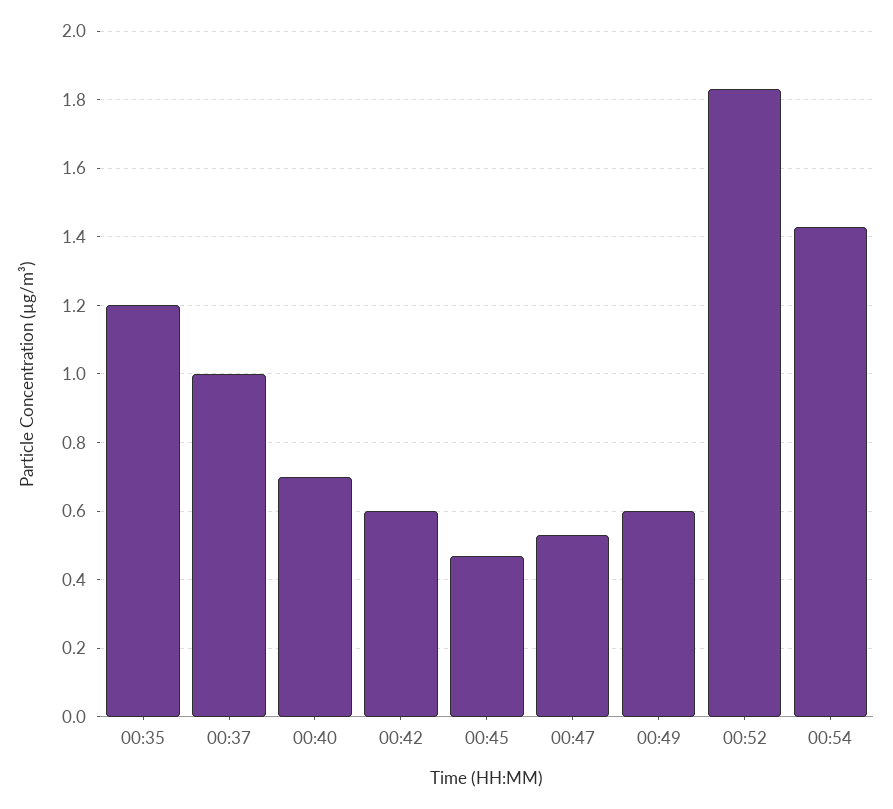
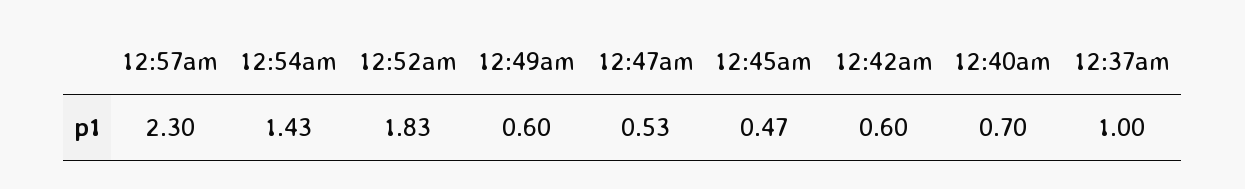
00:35: 1.2 -> none
12:57am: none -> 2.3

